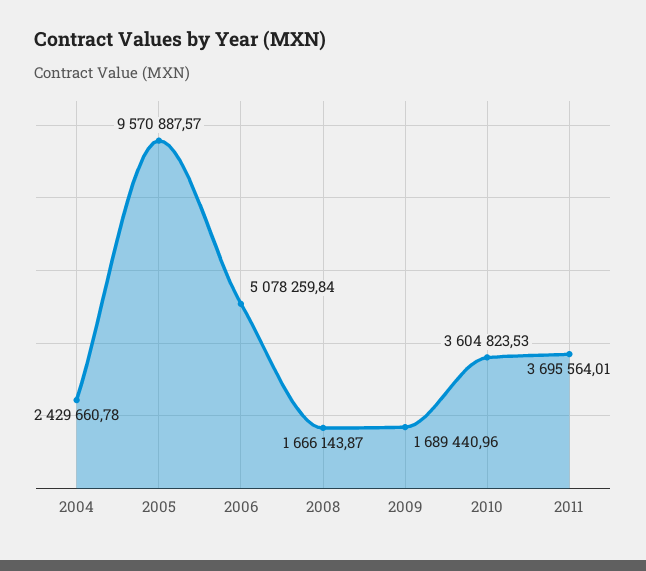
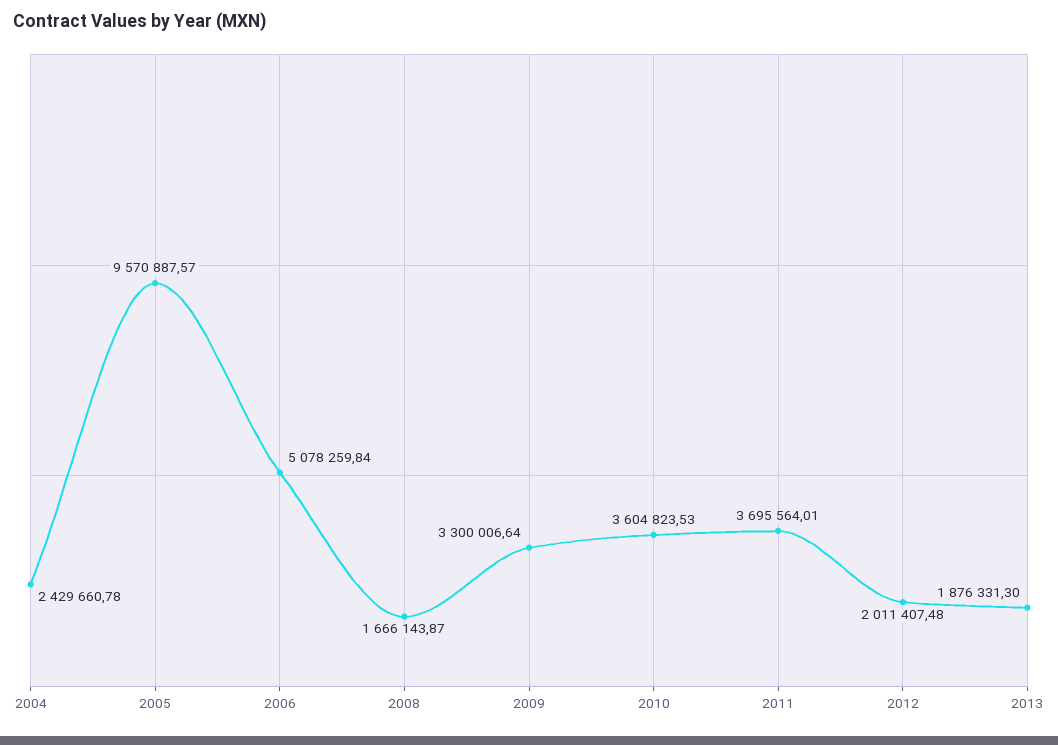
2009: 1689440.96 -> 3300006.64
2012: none -> 2011407.48
2013: none -> 1876331.3

